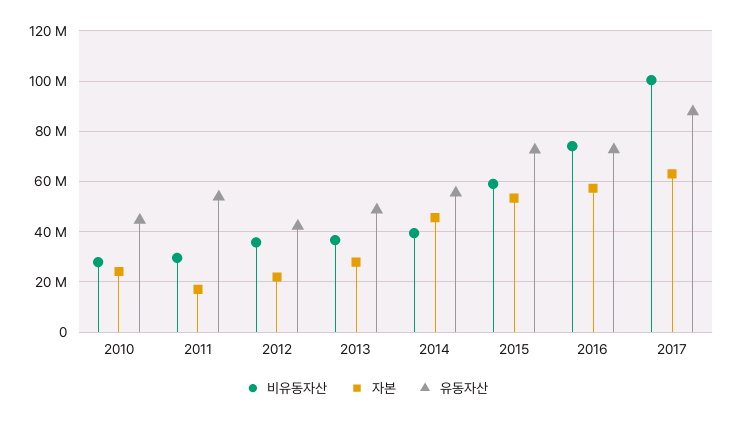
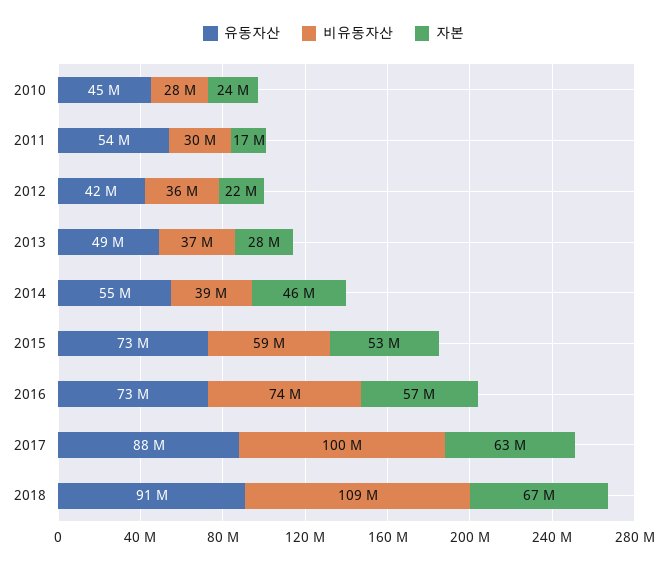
유동자산, 2018: none -> 91000000
비유동자산, 2018: none -> 109000000
자본, 2018: none -> 67000000

